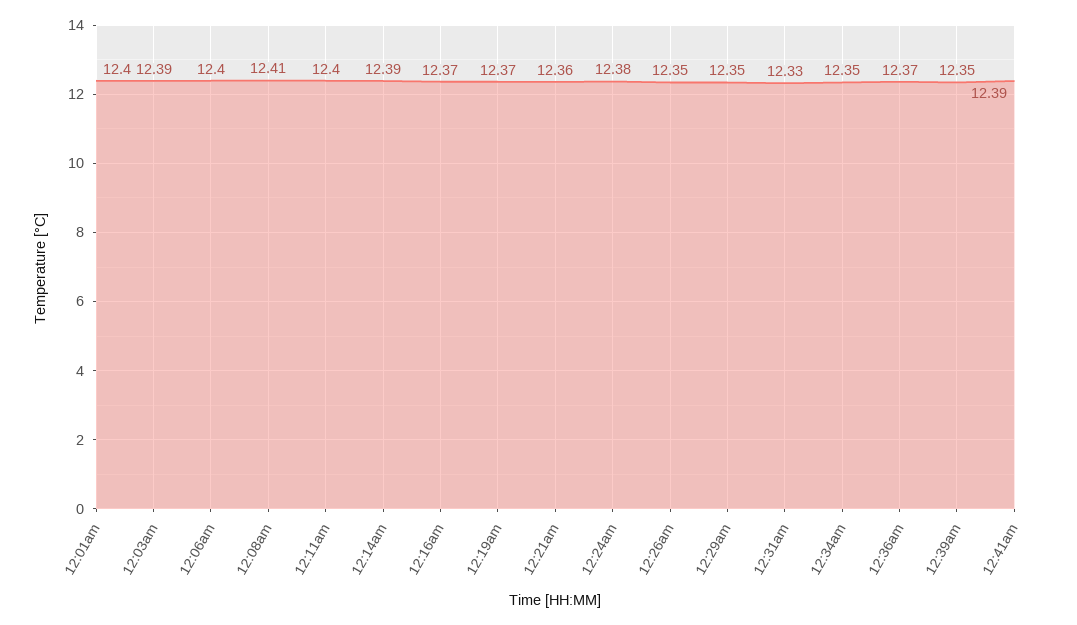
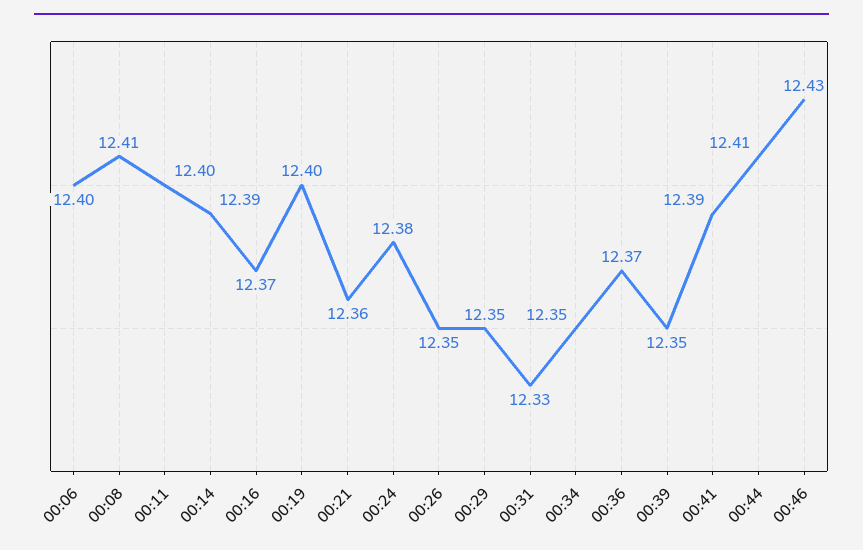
12:01am: 12.4 -> none
12:03am: 12.39 -> none
12:19am: 12.37 -> 12.4
00:44: none -> 12.41
00:46: none -> 12.43

